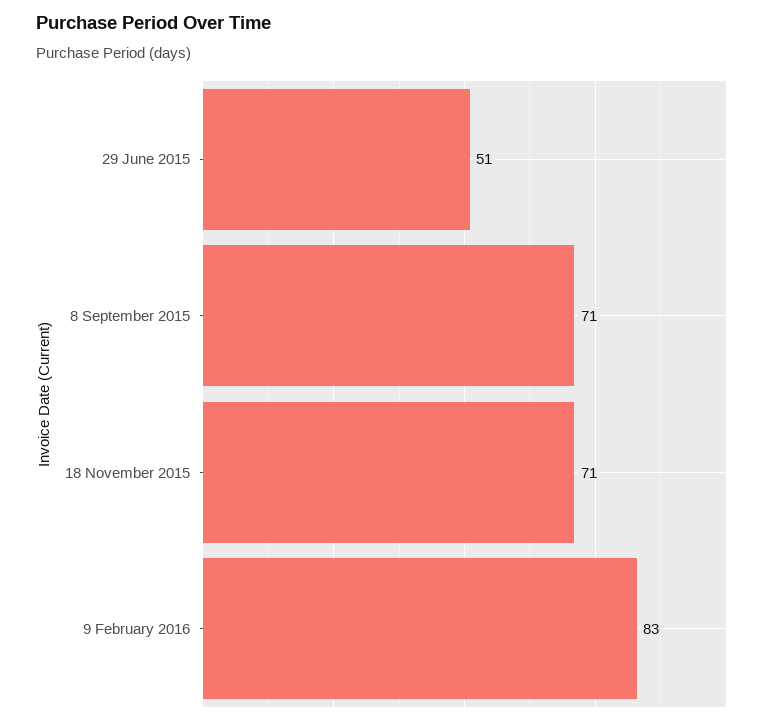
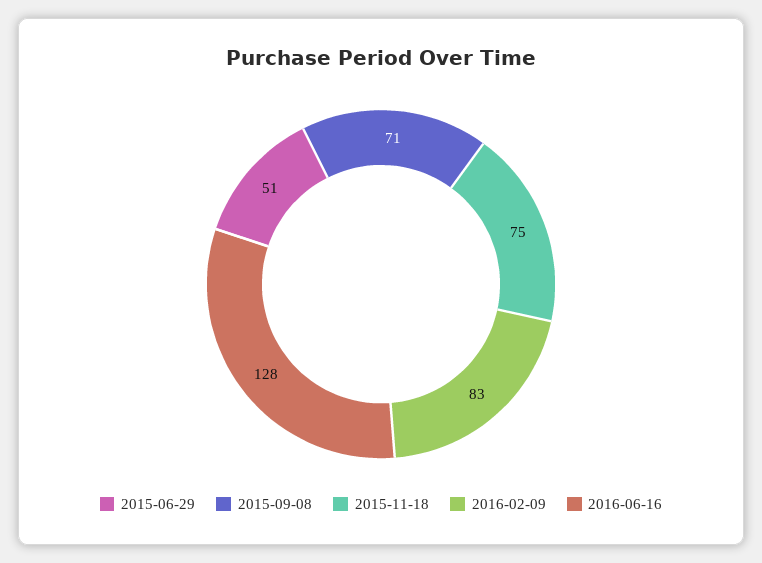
18 November 2015: 71 -> 75
2016-06-16: none -> 128

